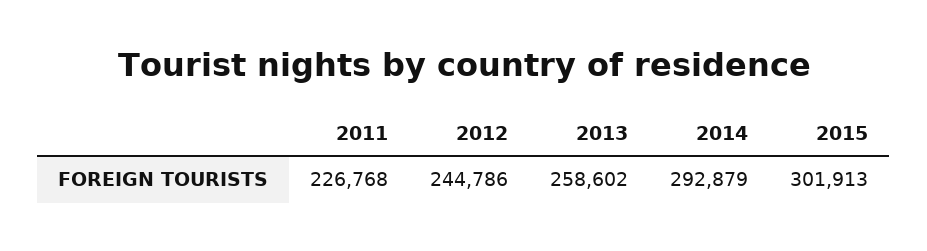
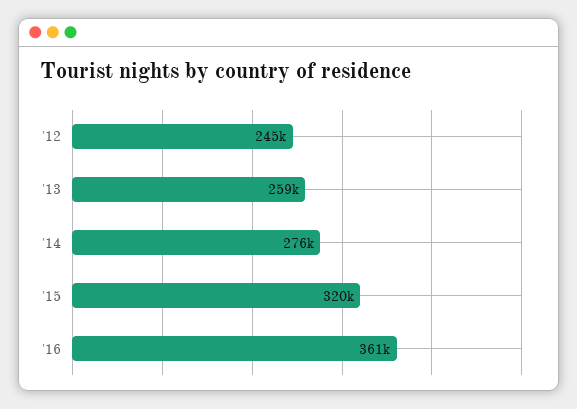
2011: 226768 -> none
2014: 292879 -> 276000
2015: 301913 -> 320000
'16: none -> 361000

